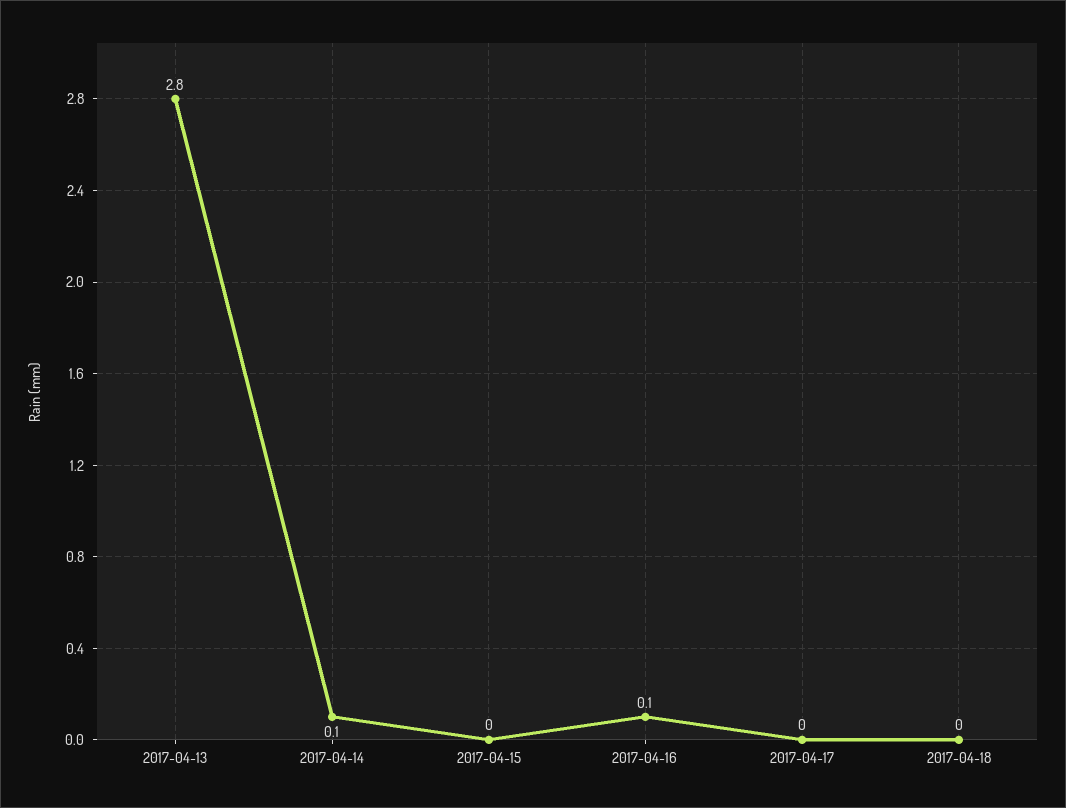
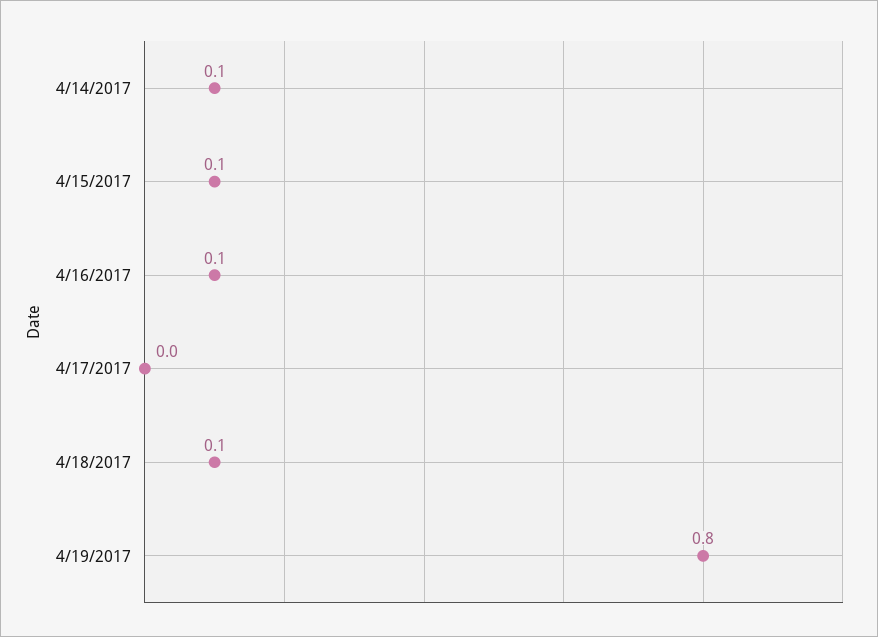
2017-04-13: 2.8 -> none
2017-04-15: 0 -> 0.1
2017-04-18: 0 -> 0.1
4/19/2017: none -> 0.8

